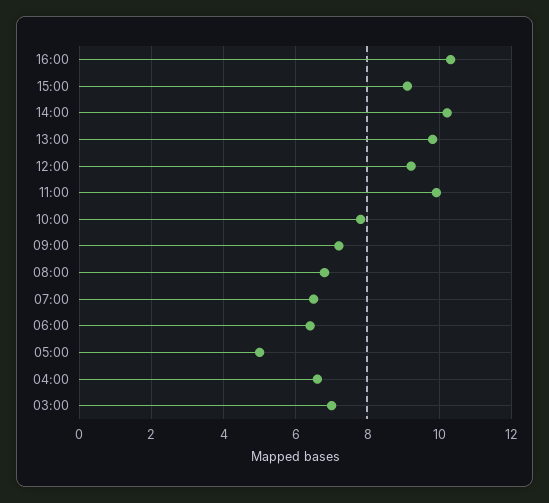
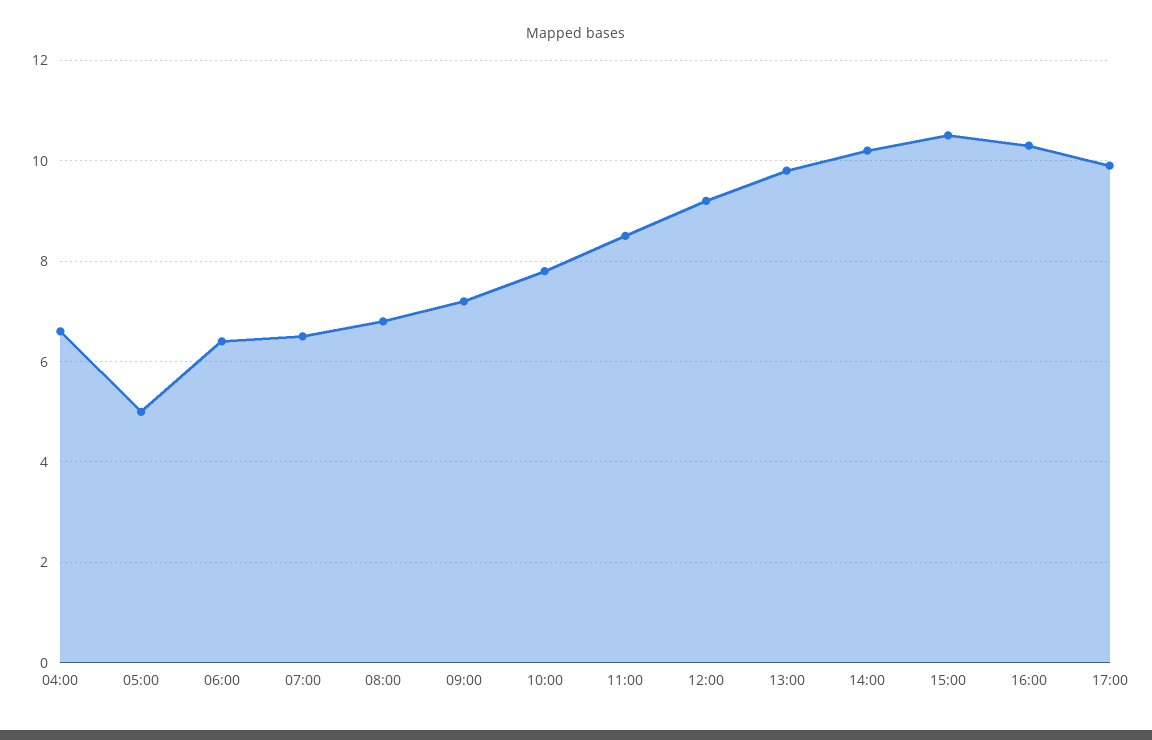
15:00: 9 -> 10.5
11:00: 10 -> 8.5
03:00: 7 -> none
17:00: none -> 10

